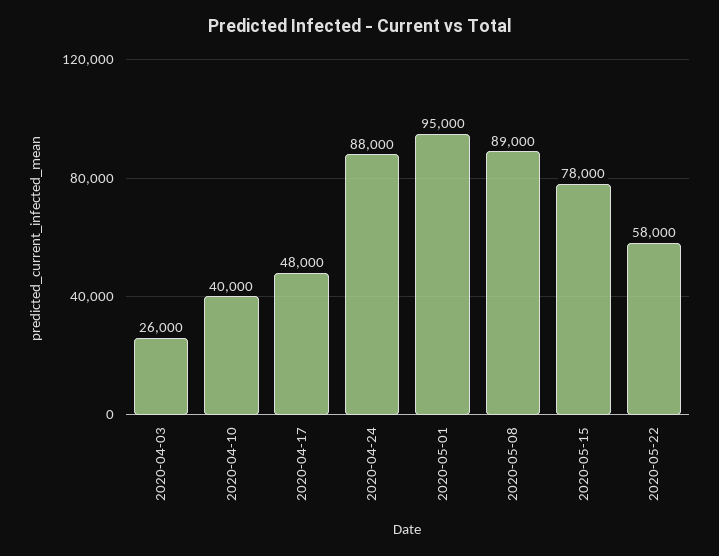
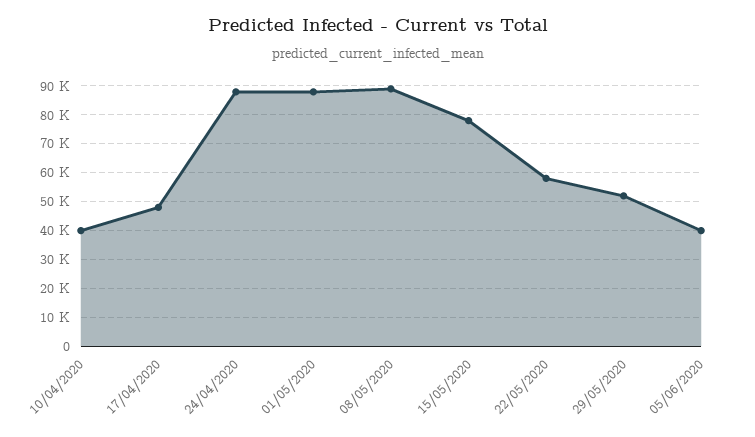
2020-04-03: 26000 -> none
2020-05-01: 95000 -> 87500
29/05/2020: none -> 52500
05/06/2020: none -> 40000

